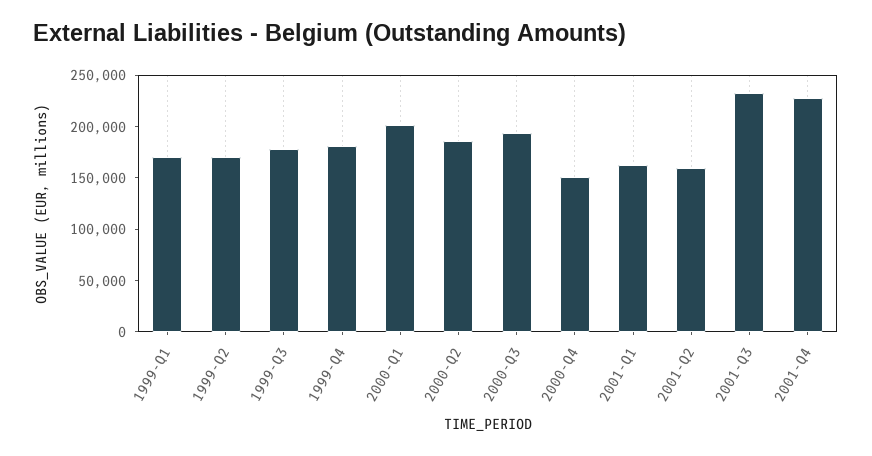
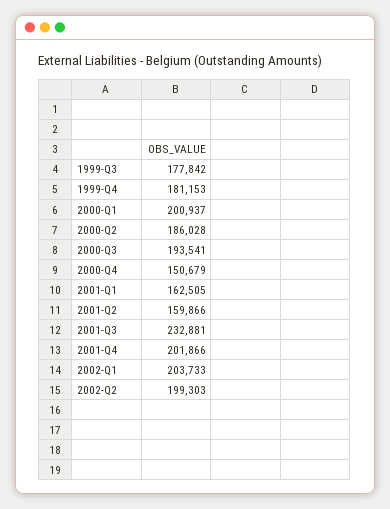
1999-Q1: 170000 -> none
1999-Q2: 170000 -> none
2001-Q4: 230000 -> 201866
2002-Q1: none -> 203733
2002-Q2: none -> 199303

